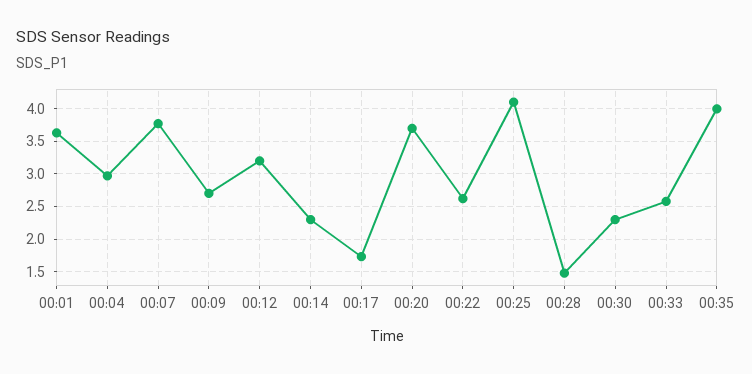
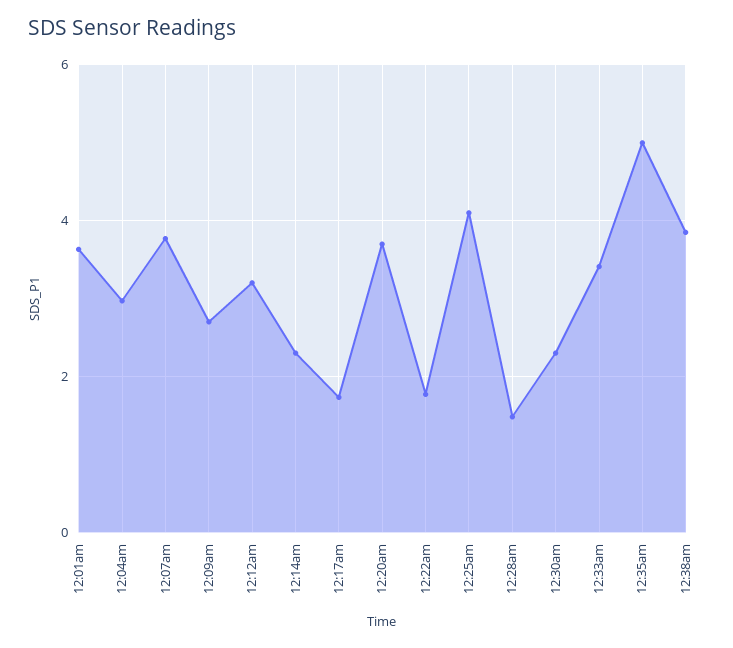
00:22: 2.6 -> 1.8
00:33: 2.6 -> 3.4
00:35: 4 -> 5
12:38am: none -> 3.8

